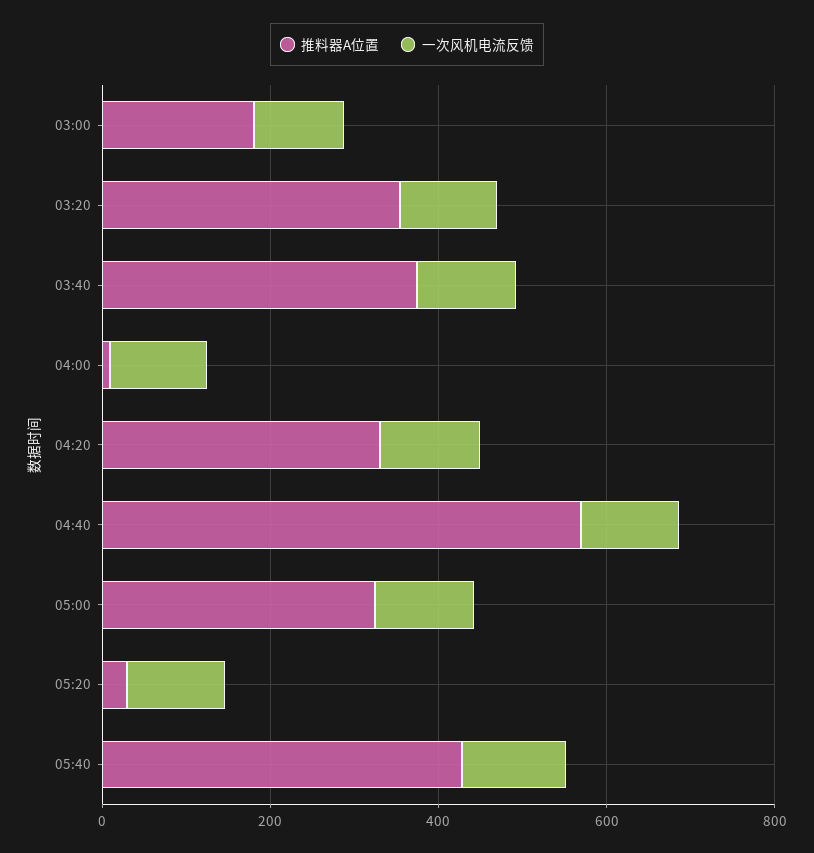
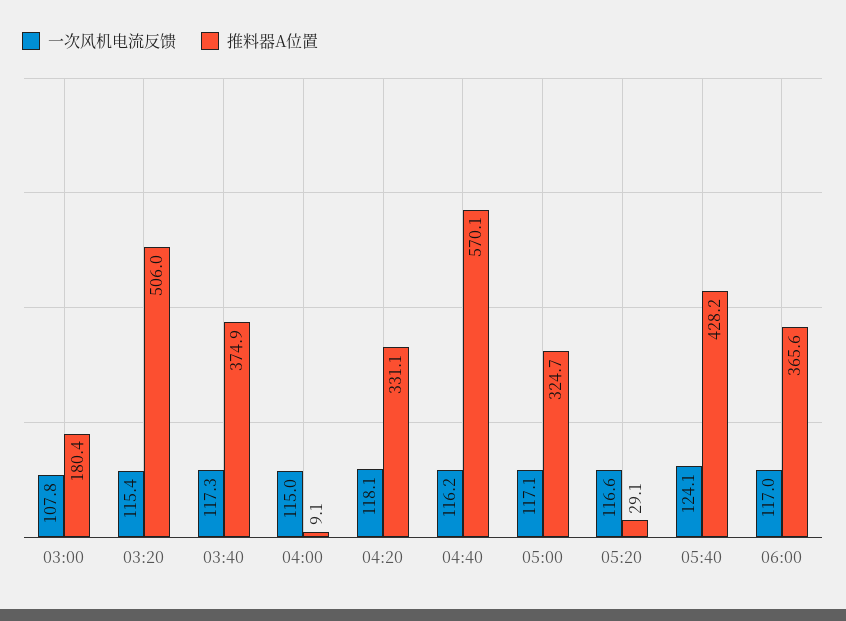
推料器A位置, 03:20: 350 -> 506
一次风机电流反馈, 06:00: none -> 117
推料器A位置, 06:00: none -> 365.6

